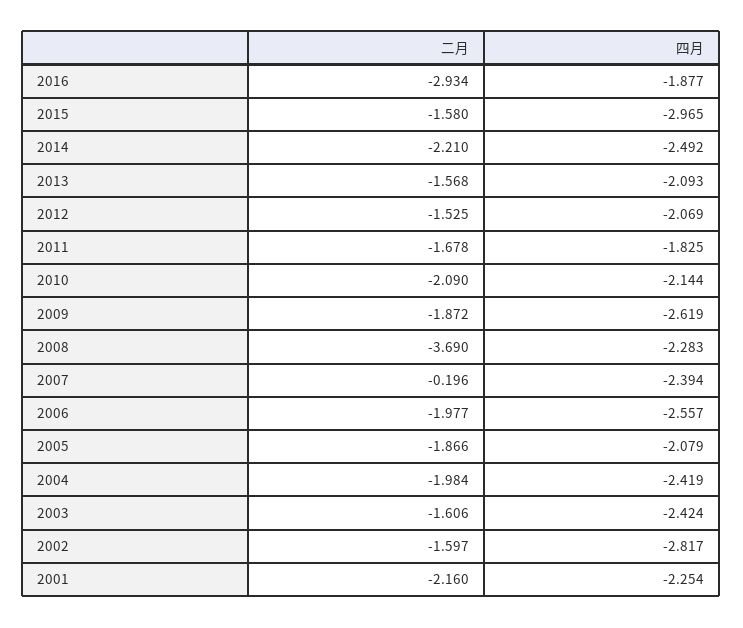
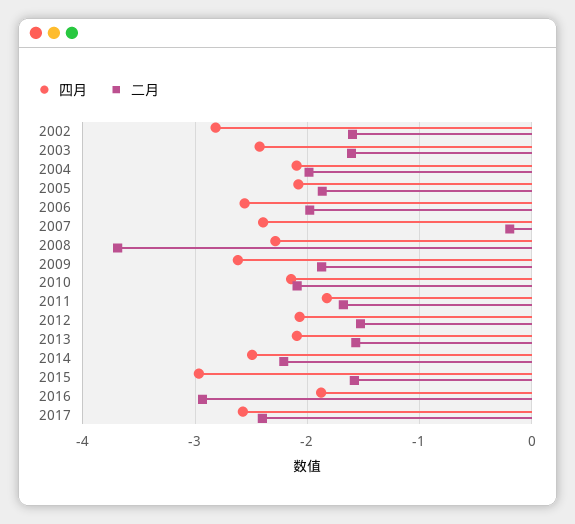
四月, 2004: -2.419 -> -2.1
二月, 2001: -2.16 -> none
四月, 2001: -2.254 -> none
四月, 2017: none -> -2.6
二月, 2017: none -> -2.4

